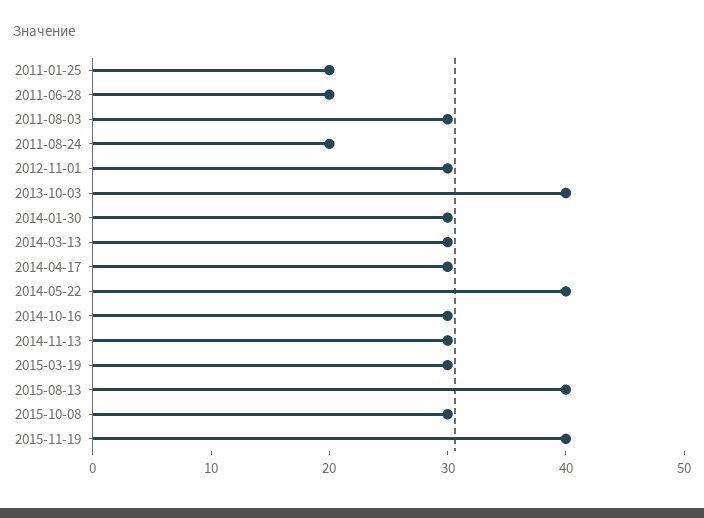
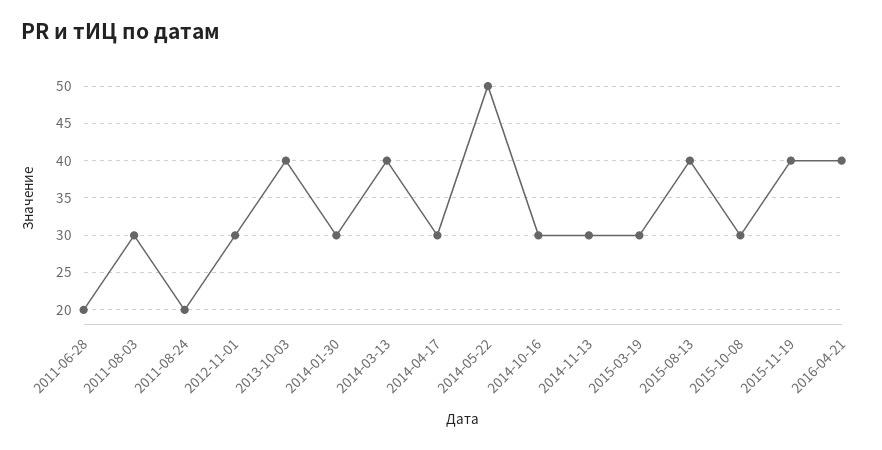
2011-01-25: 20 -> none
2014-03-13: 30 -> 40
2014-05-22: 40 -> 50
2016-04-21: none -> 40

